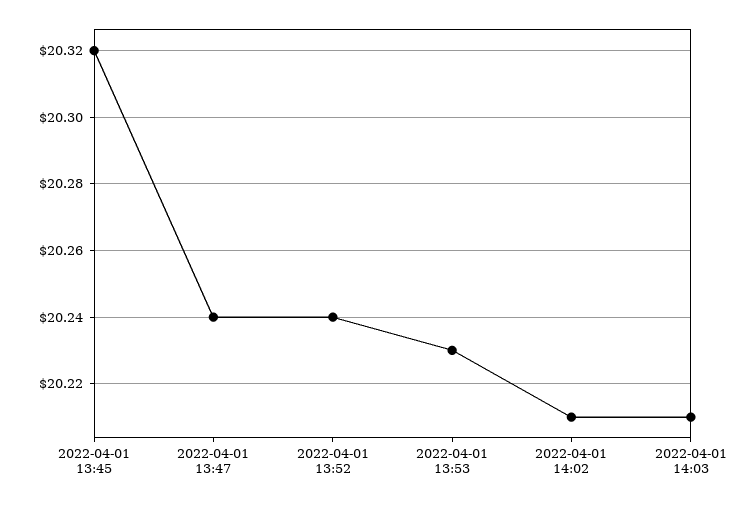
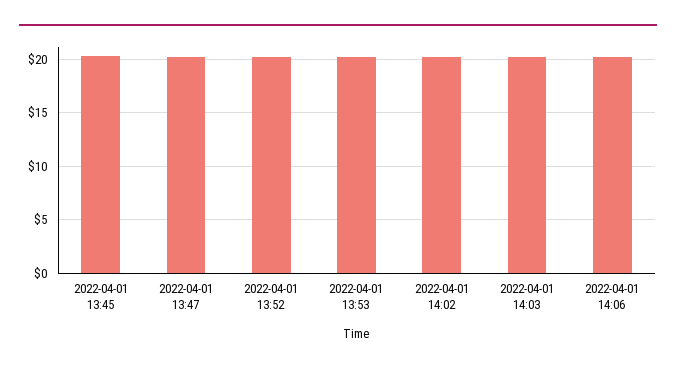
2022-04-01 14:06: none -> 20

